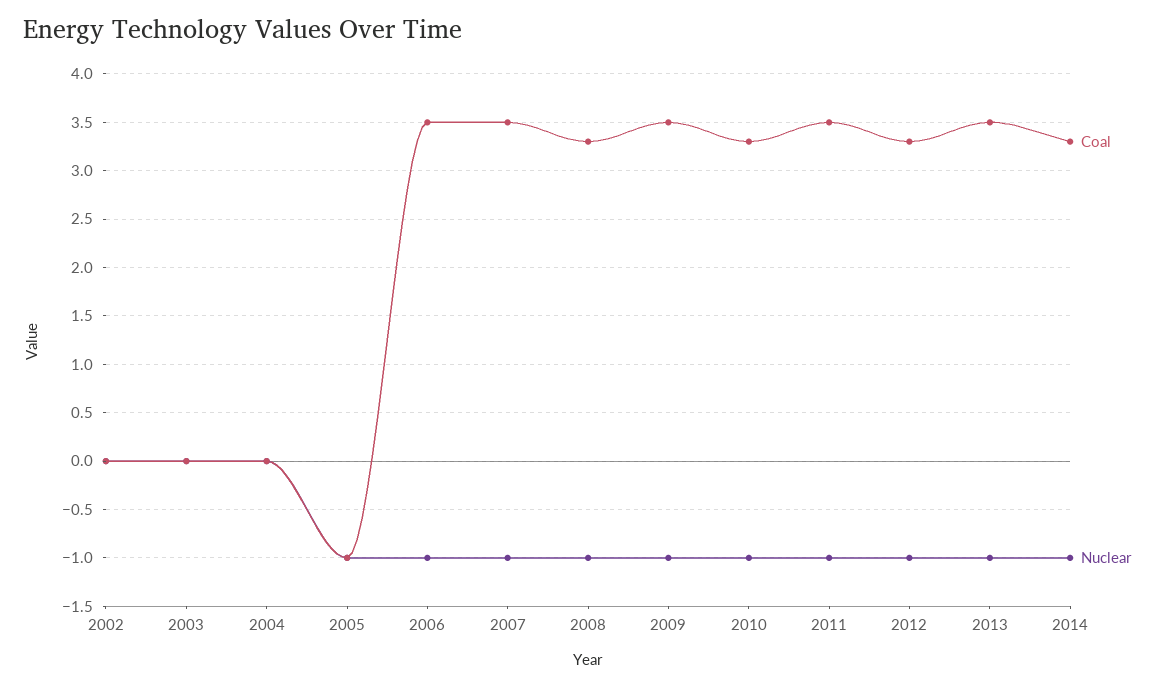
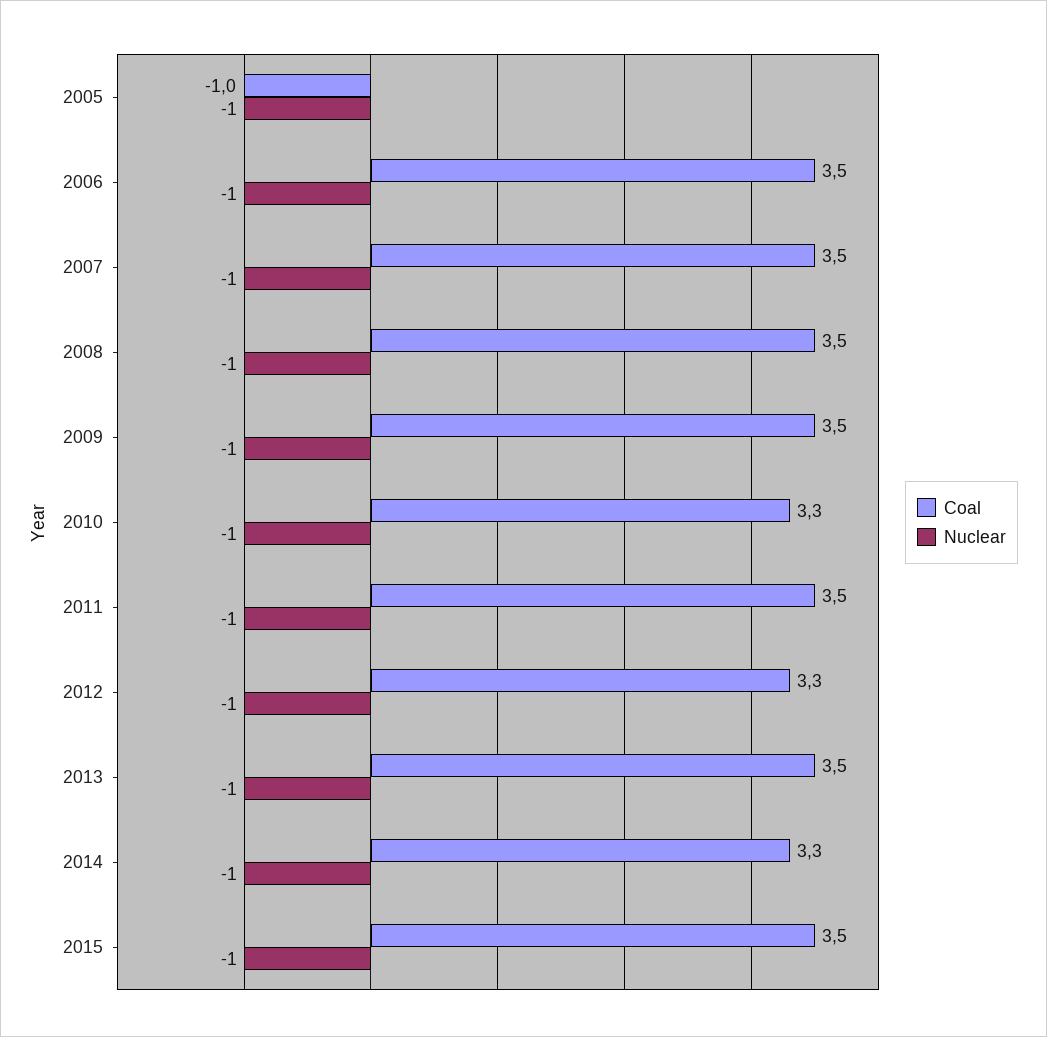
Coal, 2002: 0 -> none
Nuclear, 2002: 0 -> none
Coal, 2003: 0 -> none
Nuclear, 2003: 0 -> none
Coal, 2004: 0 -> none
Nuclear, 2004: 0 -> none
Coal, 2008: 3.3 -> 3.5
Coal, 2015: none -> 3.5
Nuclear, 2015: none -> -1

